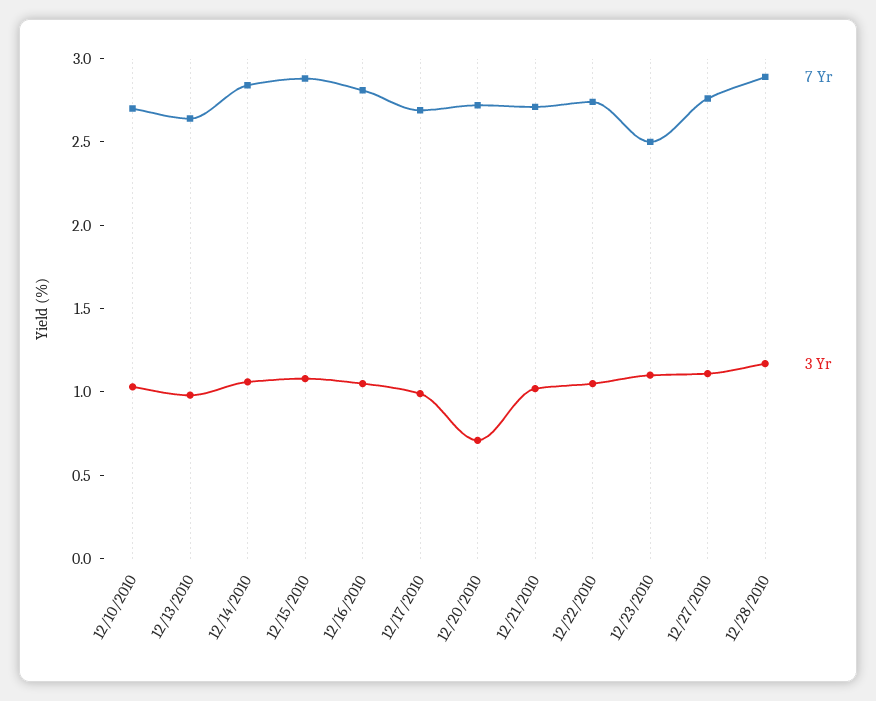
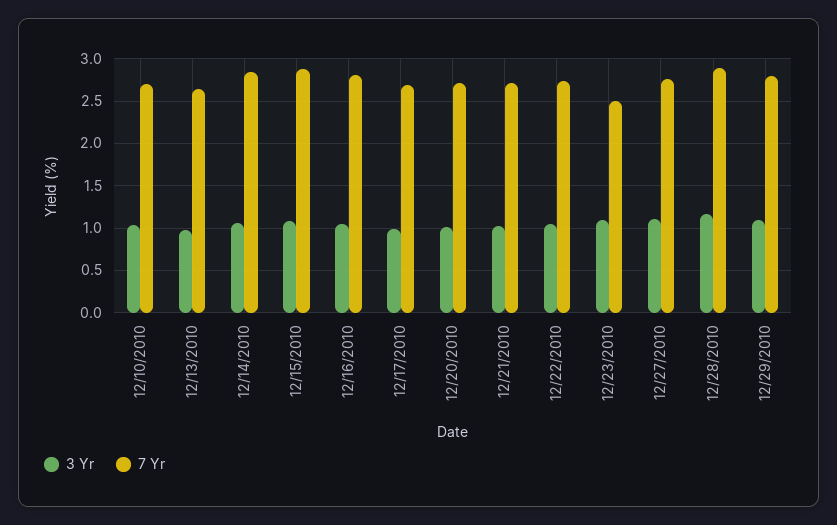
3 Yr, 12/20/2010: 0.7 -> 1
3 Yr, 12/29/2010: none -> 1.1
7 Yr, 12/29/2010: none -> 2.8

